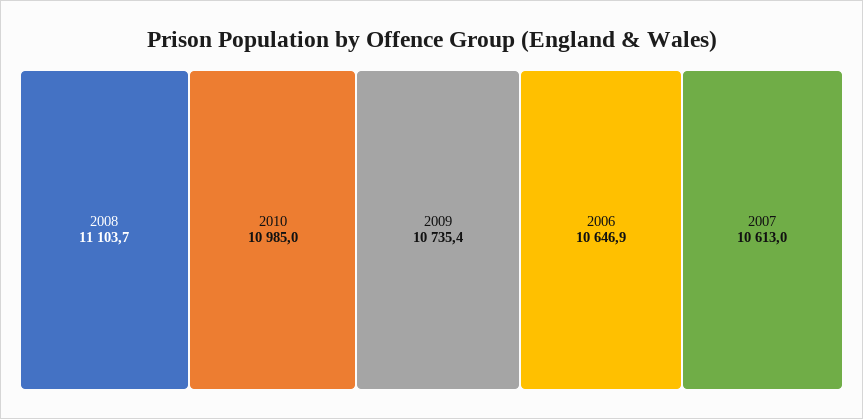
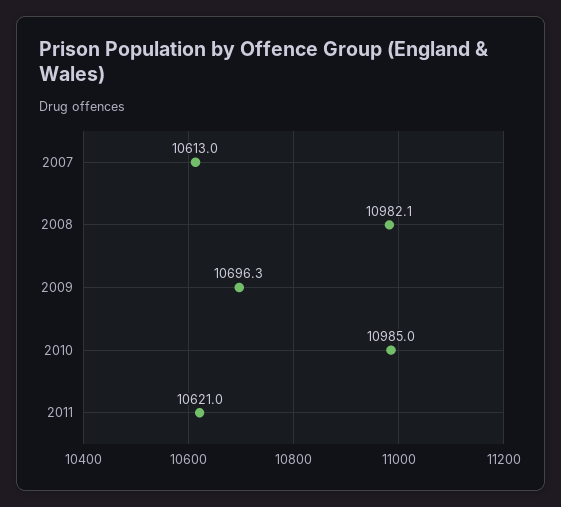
2008: 11103.7 -> 10982.1
2009: 10735.4 -> 10696.3
2006: 10646.9 -> none
2011: none -> 10621

